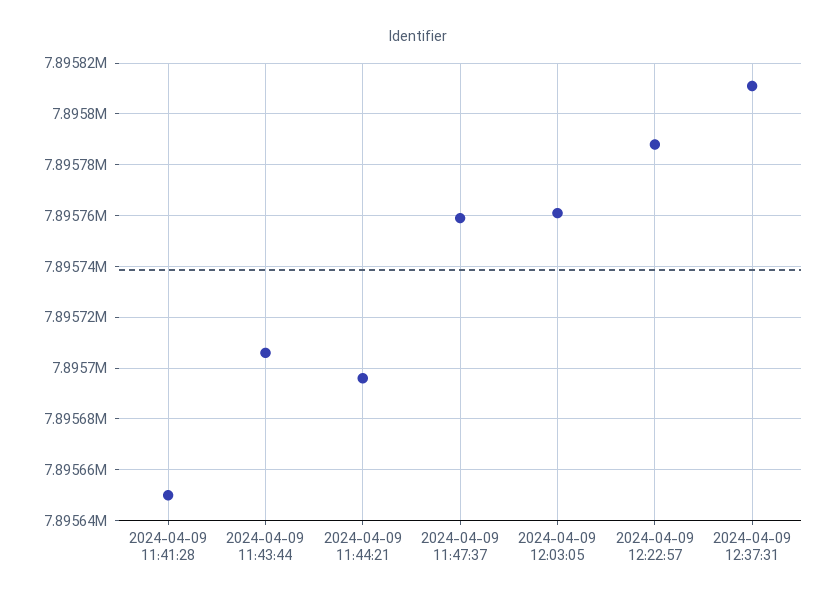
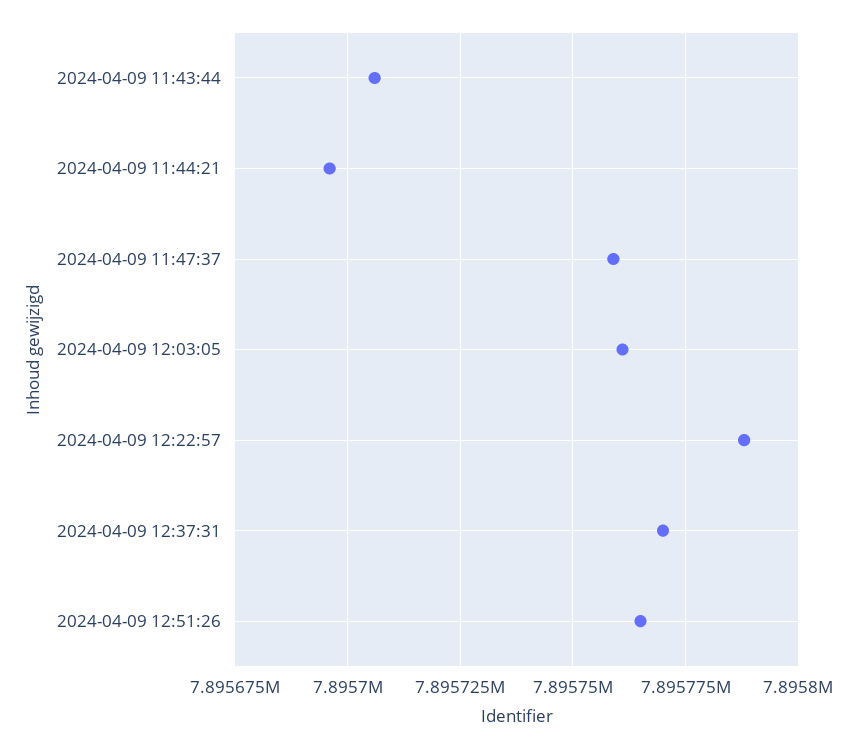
2024-04-09 11:41:28: 7895650 -> none
2024-04-09 12:37:31: 7895810 -> 7895770
2024-04-09 12:51:26: none -> 7895765

